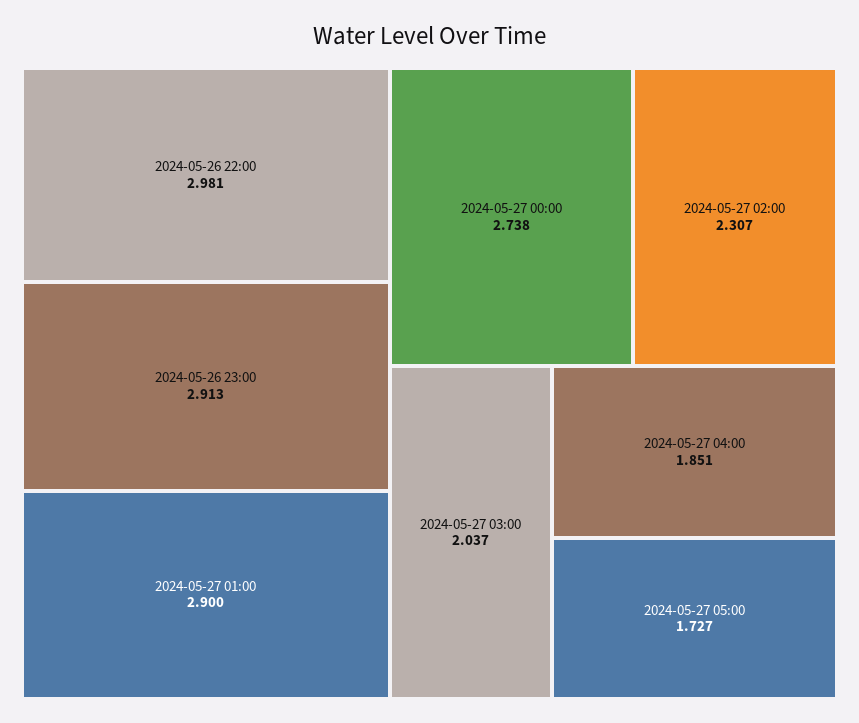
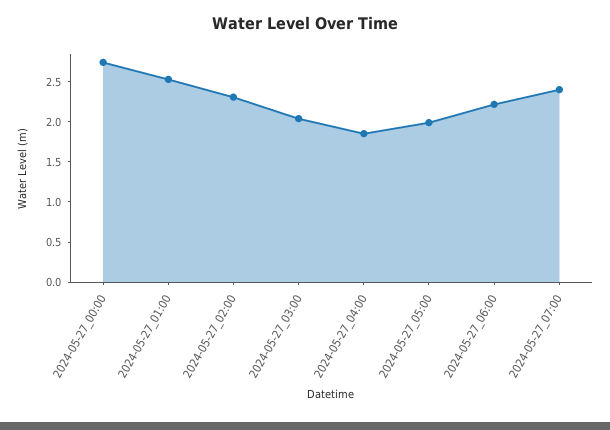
2024-05-26 22:00: 2.981 -> none
2024-05-26 23:00: 2.913 -> none
2024-05-27 01:00: 2.9 -> 2.5
2024-05-27 05:00: 1.727 -> 2
2024-05-27_06:00: none -> 2.2
2024-05-27_07:00: none -> 2.4

